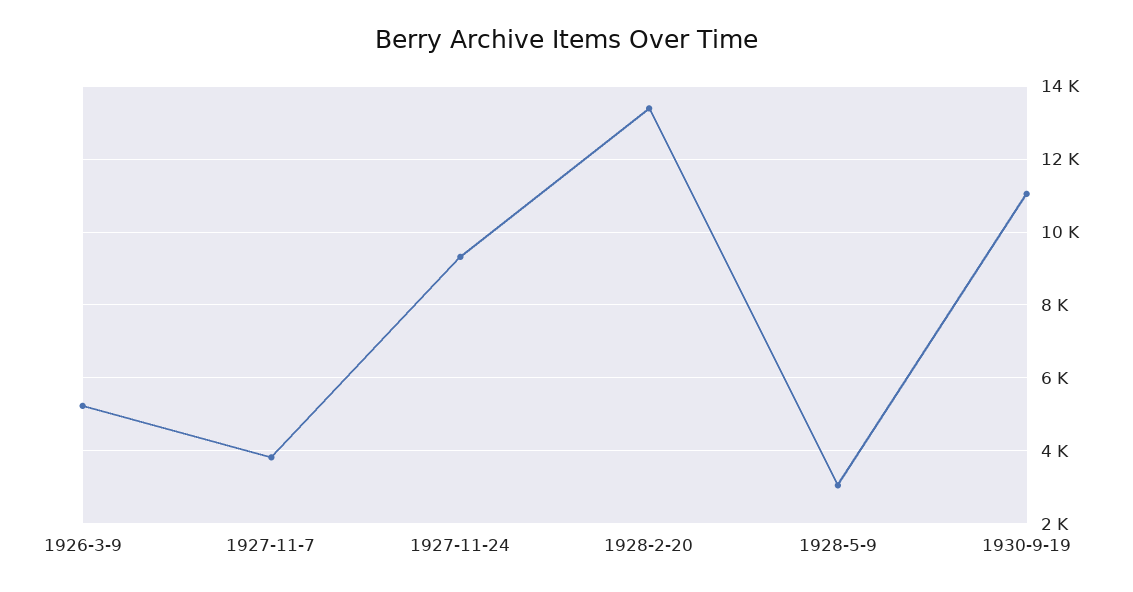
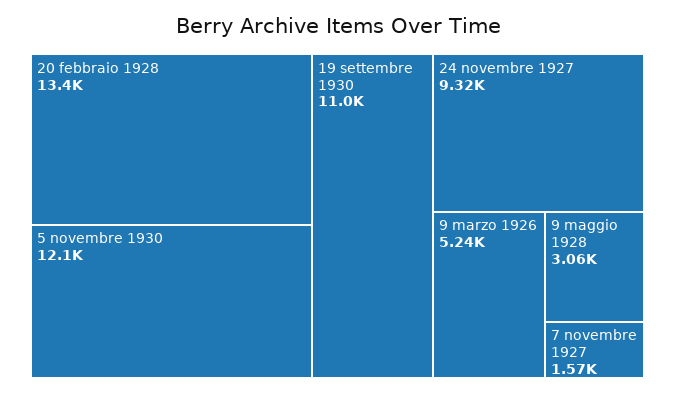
1927-11-7: 3800 -> 1570
5 novembre 1930: none -> 12100

